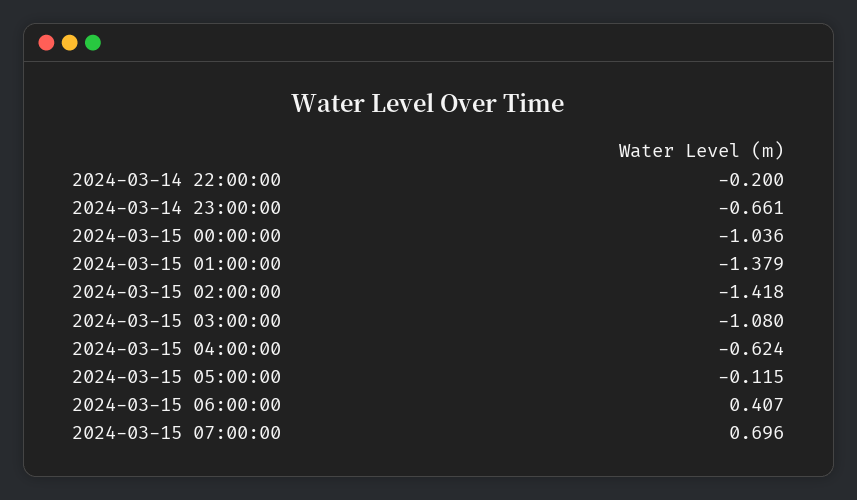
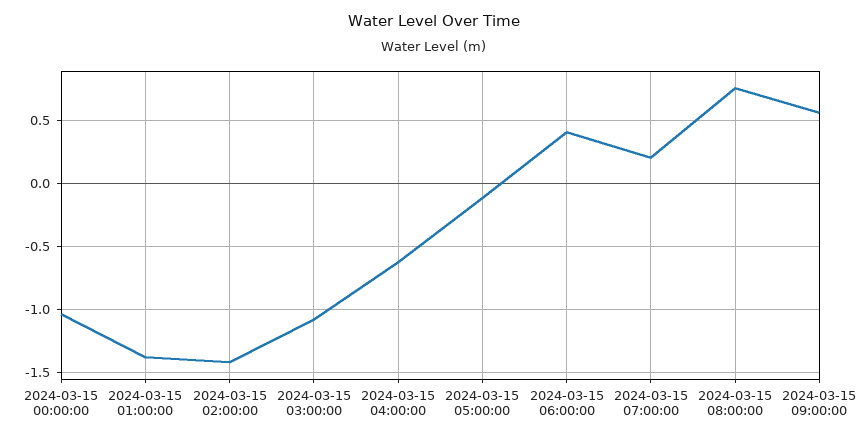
2024-03-14 22:00:00: -0.2 -> none
2024-03-14 23:00:00: -0.661 -> none
2024-03-15 07:00:00: 0.696 -> 0.2
2024-03-15 08:00:00: none -> 0.75
2024-03-15 09:00:00: none -> 0.55

